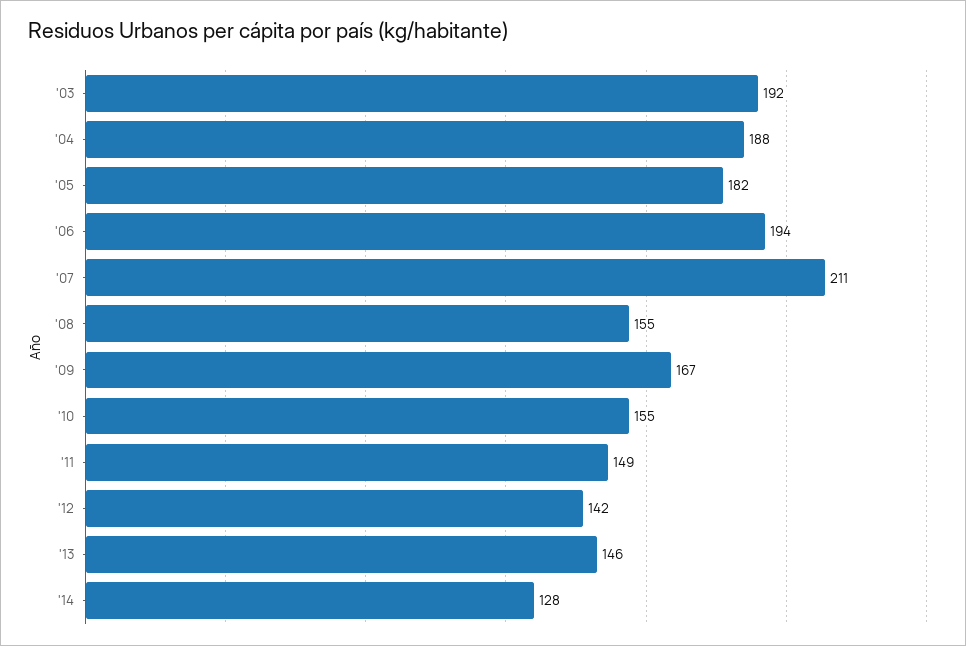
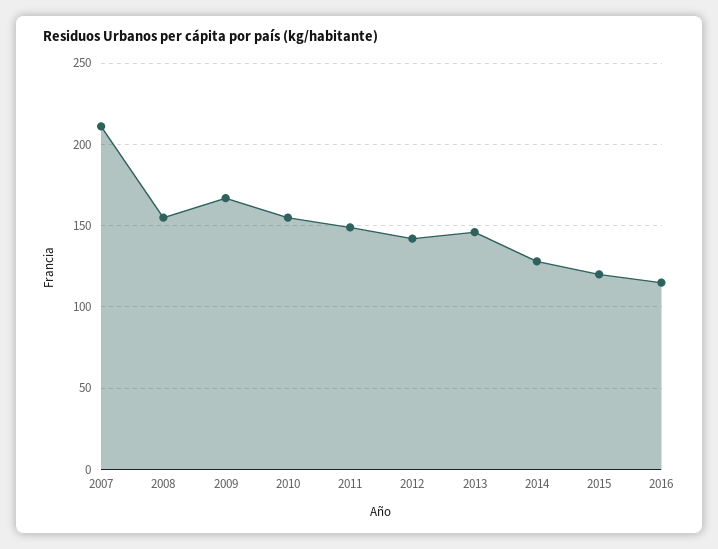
'03: 192 -> none
'04: 188 -> none
'05: 182 -> none
'06: 194 -> none
2015: none -> 120
2016: none -> 115

